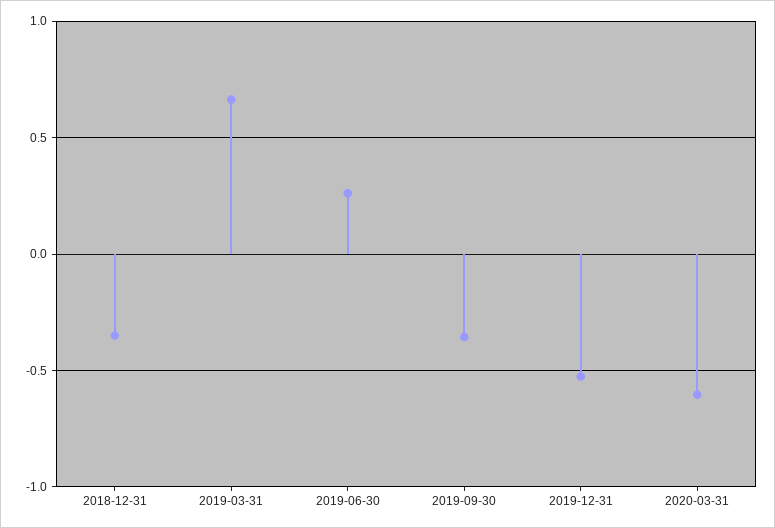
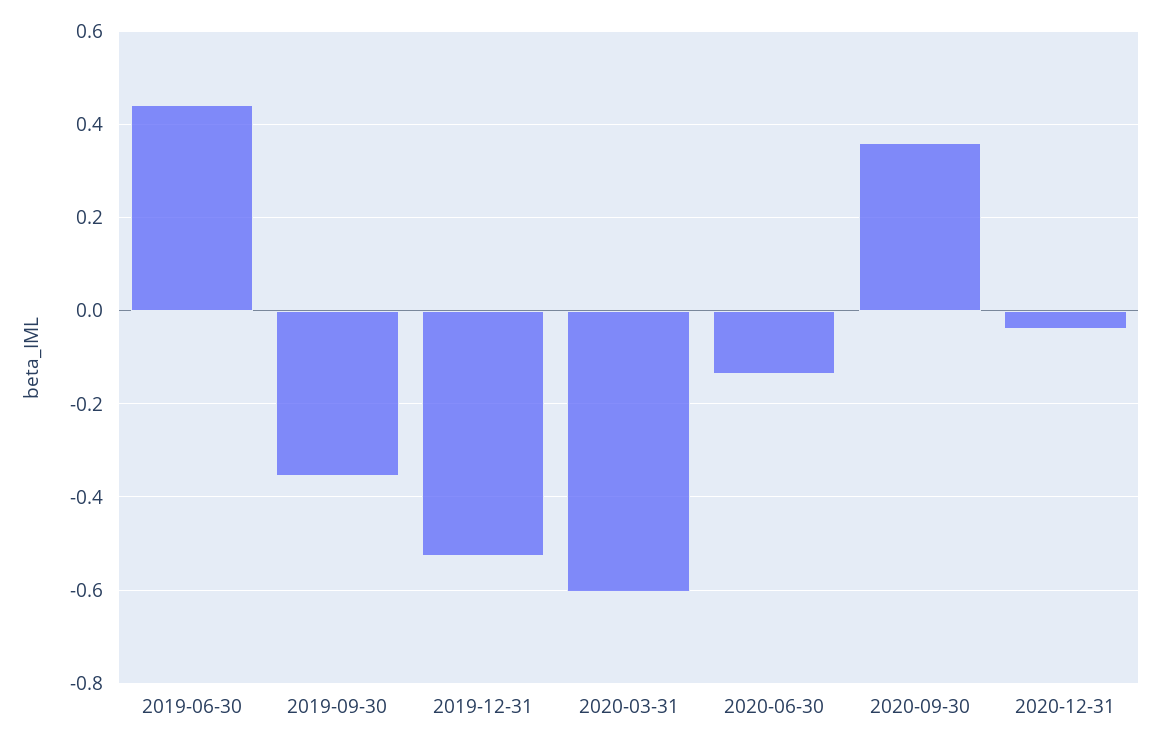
2018-12-31: -0.35 -> none
2019-03-31: 0.65 -> none
2019-06-30: 0.25 -> 0.44
2020-06-30: none -> -0.14
2020-09-30: none -> 0.36
2020-12-31: none -> -0.04

